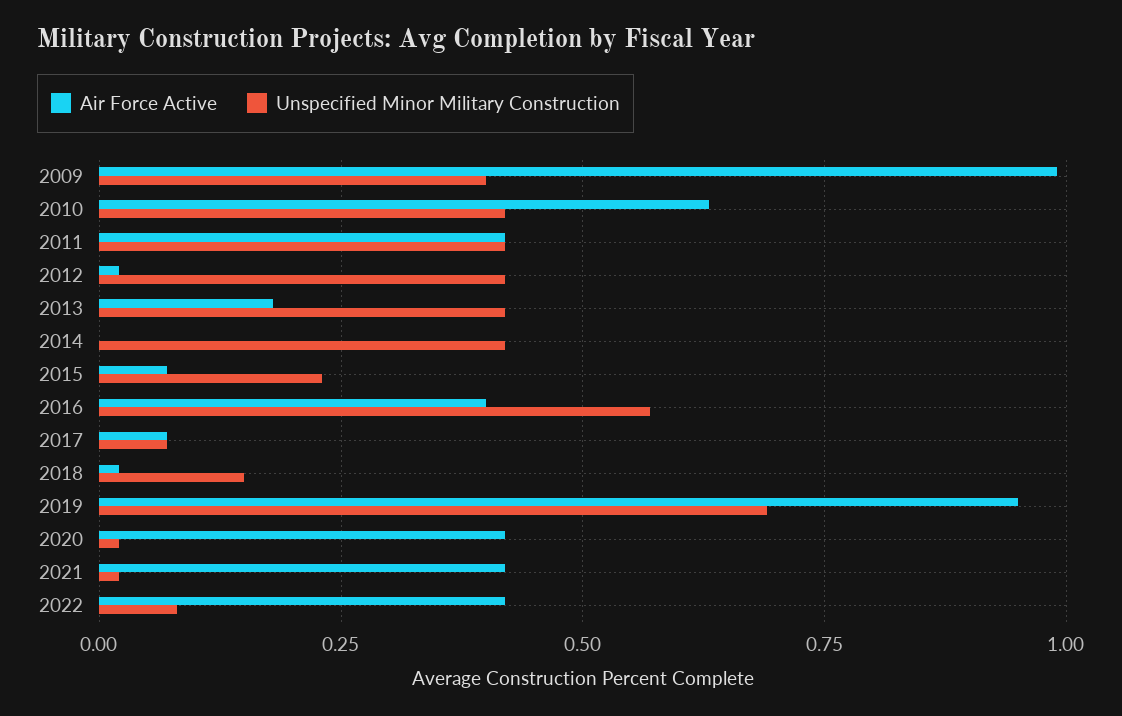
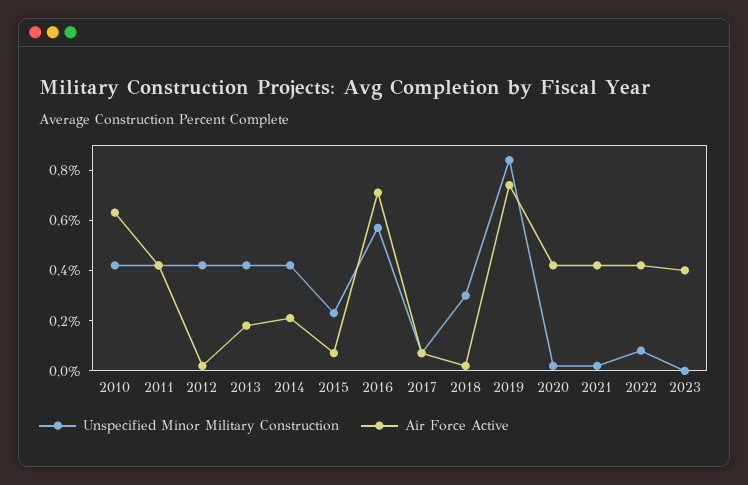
Air Force Active, 2009: 1 -> none
Unspecified Minor Military Construction, 2009: 0.4 -> none
Air Force Active, 2014: 0 -> 0.2
Air Force Active, 2016: 0.4 -> 0.7
Unspecified Minor Military Construction, 2018: 0.15 -> 0.3
Air Force Active, 2019: 0.95 -> 0.75
Unspecified Minor Military Construction, 2019: 0.7 -> 0.85
Unspecified Minor Military Construction, 2023: none -> 0
Air Force Active, 2023: none -> 0.4

